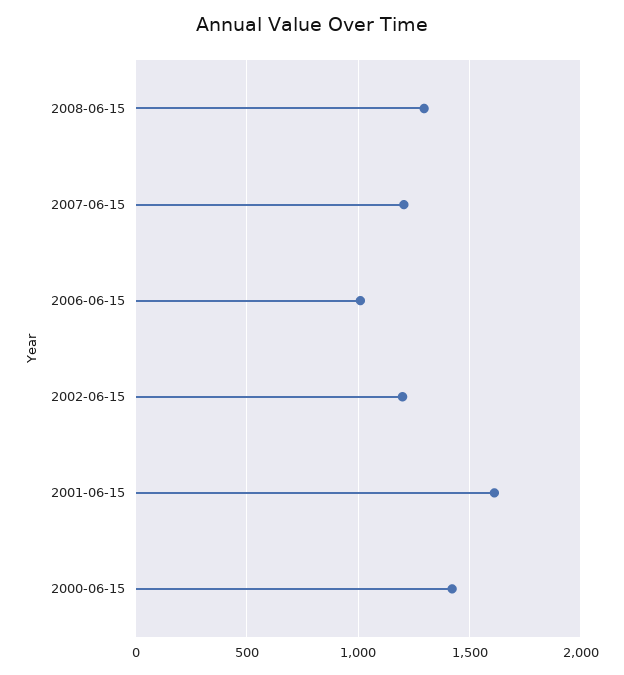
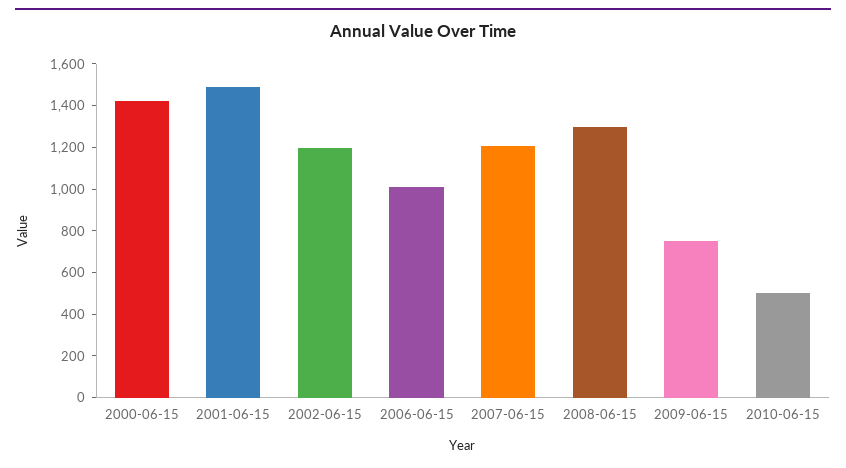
2001-06-15: 1600 -> 1500
2009-06-15: none -> 750
2010-06-15: none -> 500

